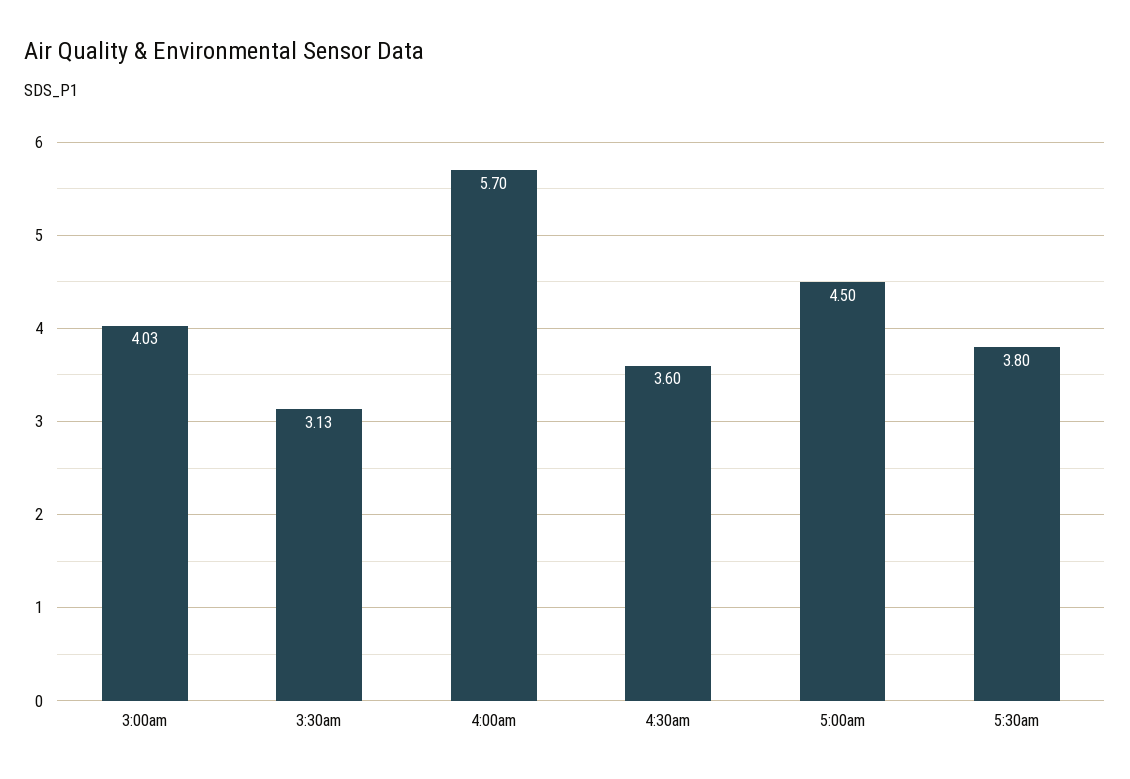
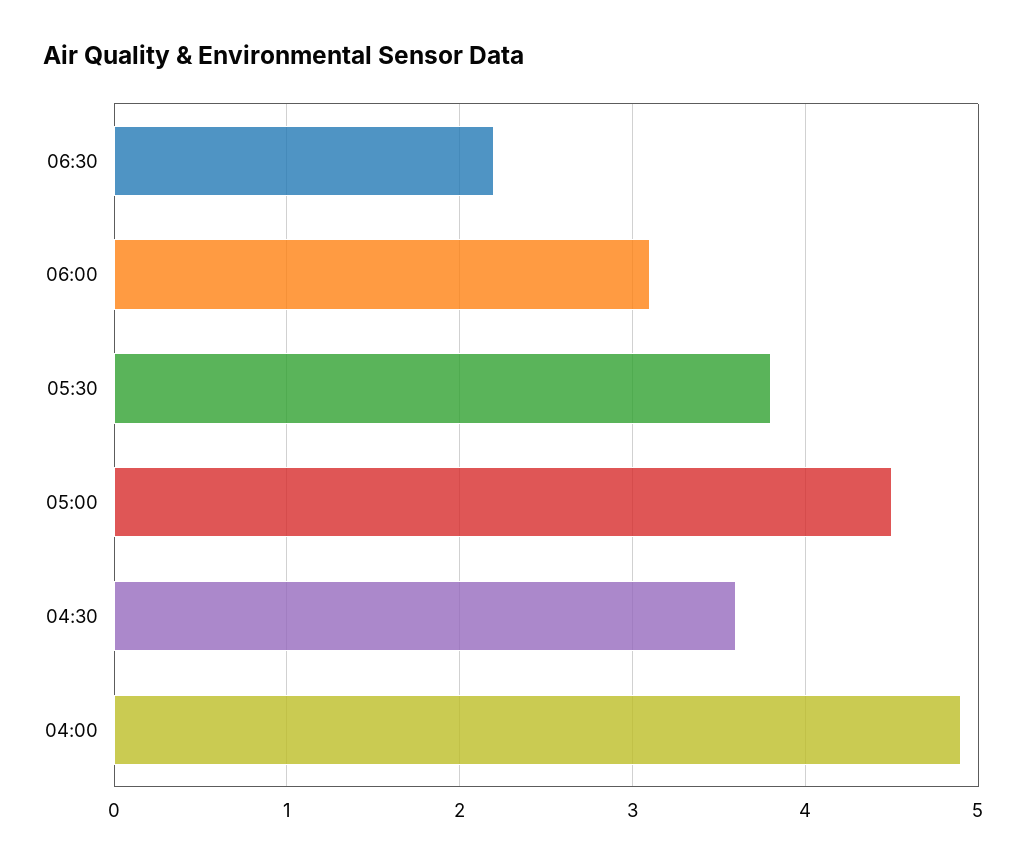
3:00am: 4.03 -> none
3:30am: 3.13 -> none
4:00am: 5.7 -> 4.9
06:30: none -> 2.2
06:00: none -> 3.1

